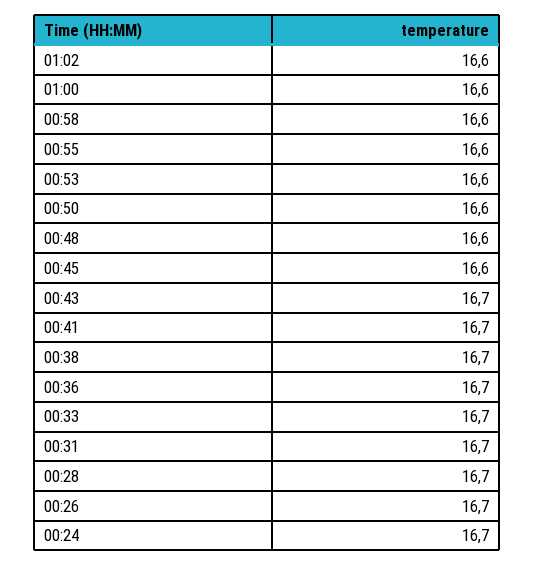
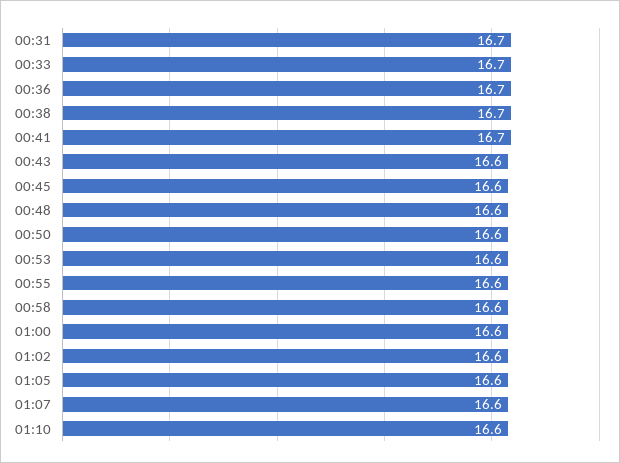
00:43: 16.7 -> 16.6
00:28: 16.7 -> none
00:26: 16.7 -> none
00:24: 16.7 -> none
01:05: none -> 16.6
01:07: none -> 16.6
01:10: none -> 16.6

